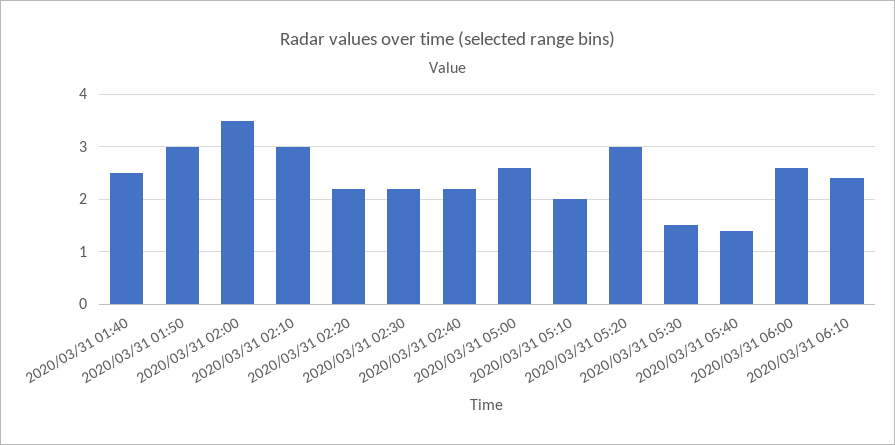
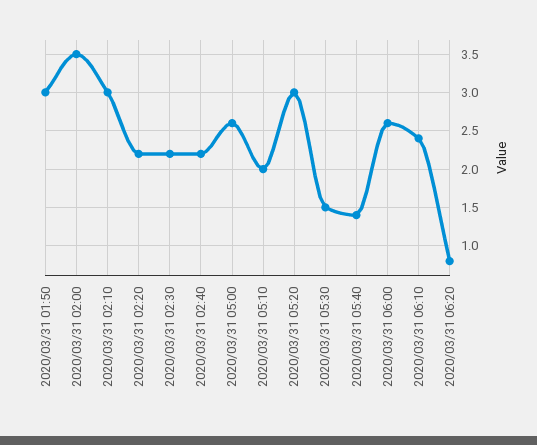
2020/03/31 01:40: 2.5 -> none
2020/03/31 06:20: none -> 0.8

